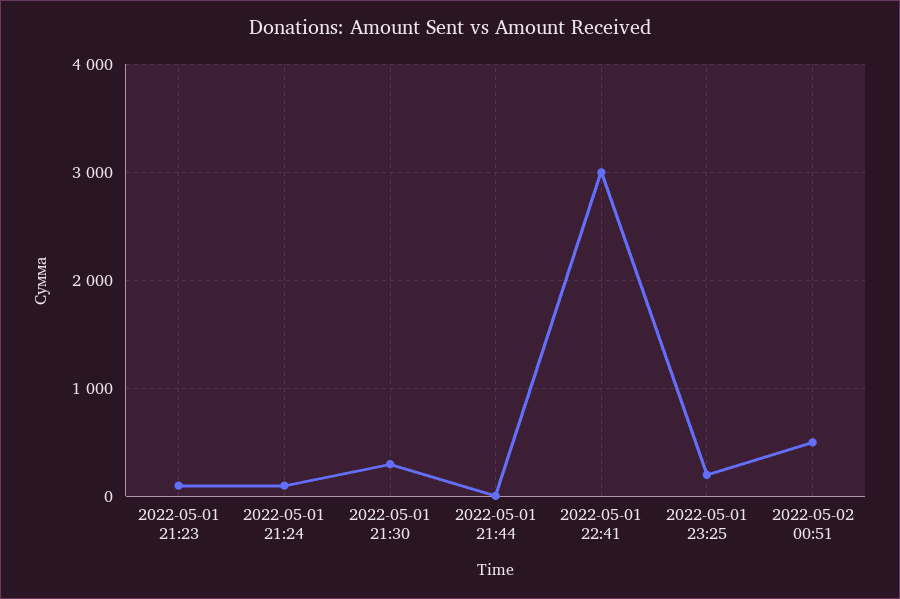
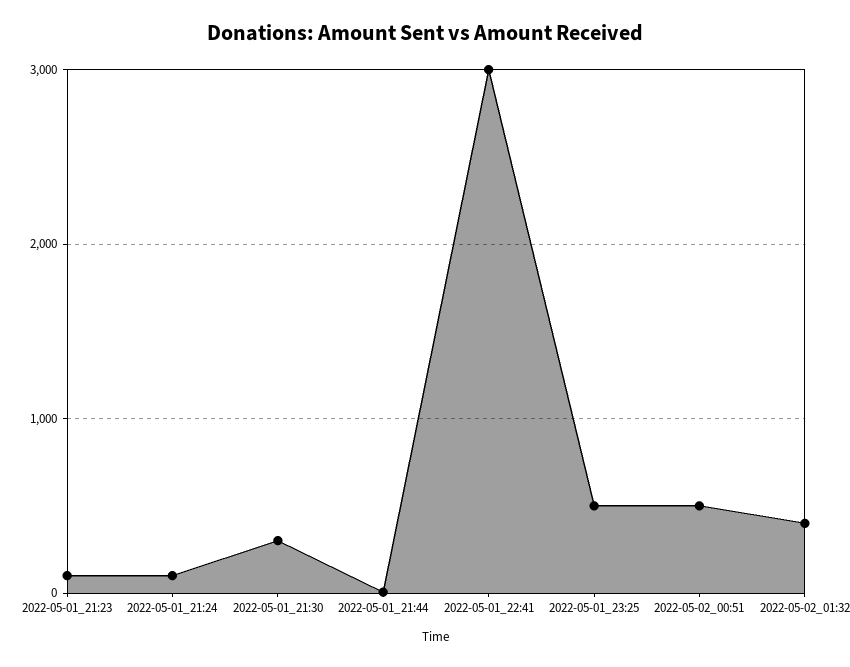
2022-05-01 23:25: 200 -> 500
2022-05-02_01:32: none -> 400

